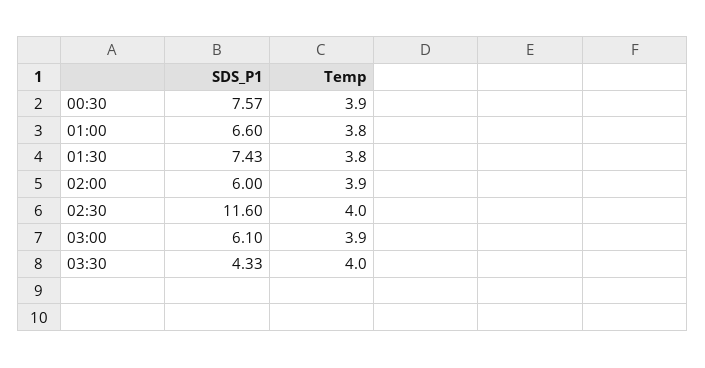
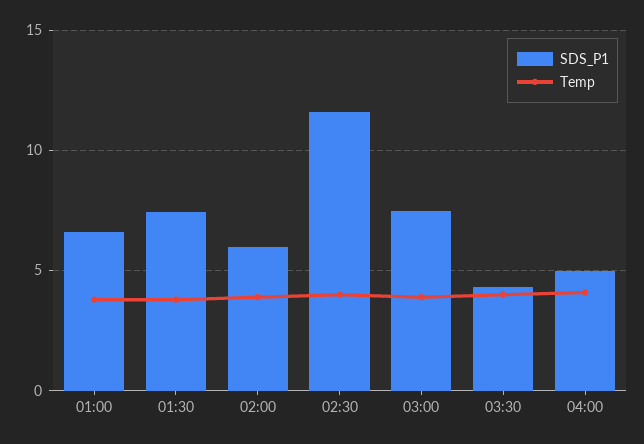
SDS_P1, 00:30: 7.57 -> none
Temp, 00:30: 3.9 -> none
SDS_P1, 03:00: 6.1 -> 7.5
SDS_P1, 04:00: none -> 5
Temp, 04:00: none -> 4

